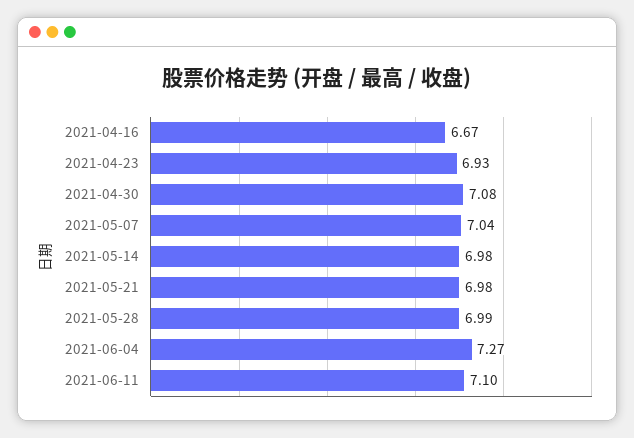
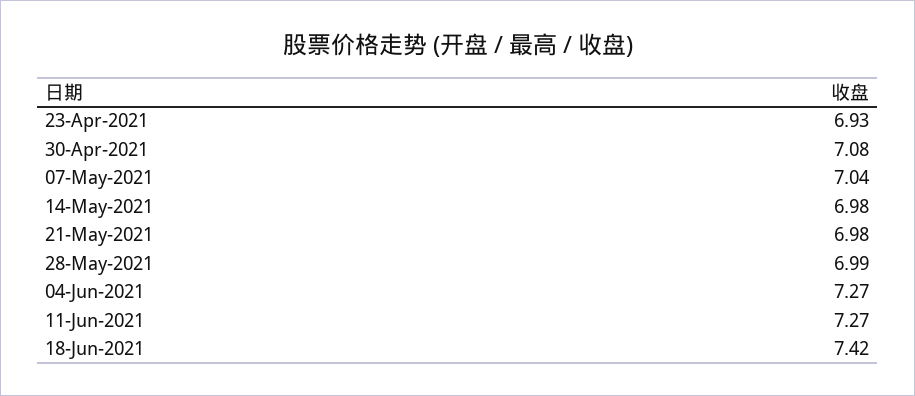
2021-04-16: 6.67 -> none
2021-06-11: 7.1 -> 7.27
18-Jun-2021: none -> 7.42

